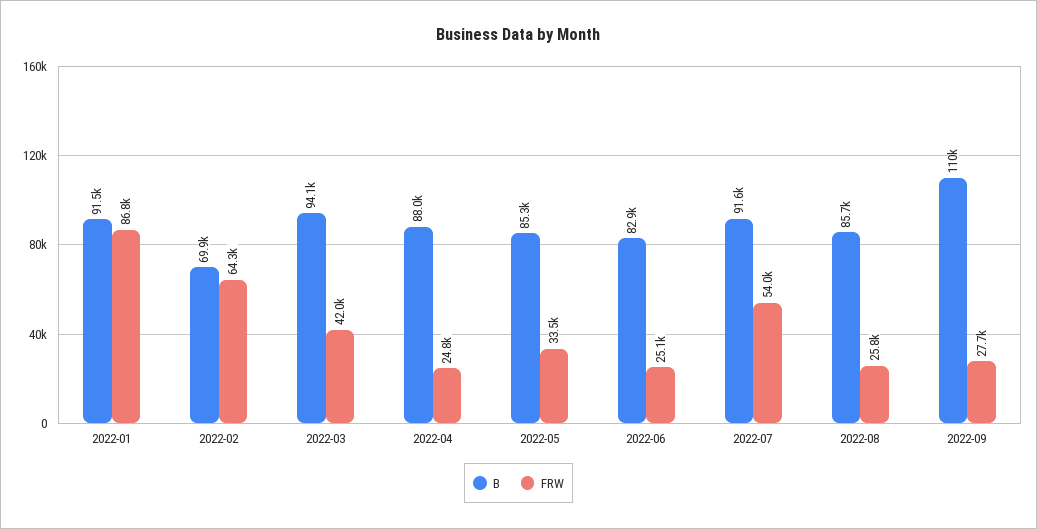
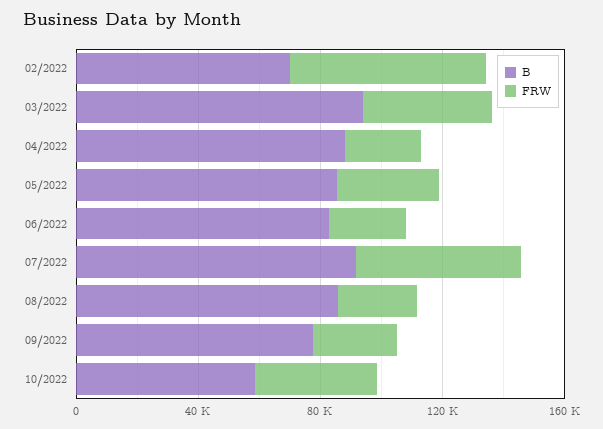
B, 2022-01: 91500 -> none
FRW, 2022-01: 86800 -> none
B, 2022-09: 110000 -> 80000
B, 10/2022: none -> 60000
FRW, 10/2022: none -> 40000

